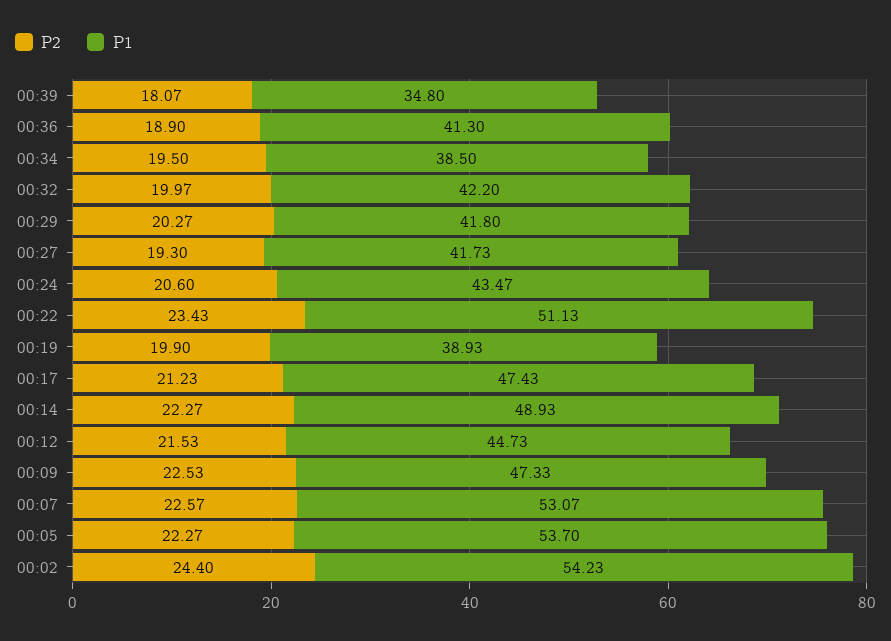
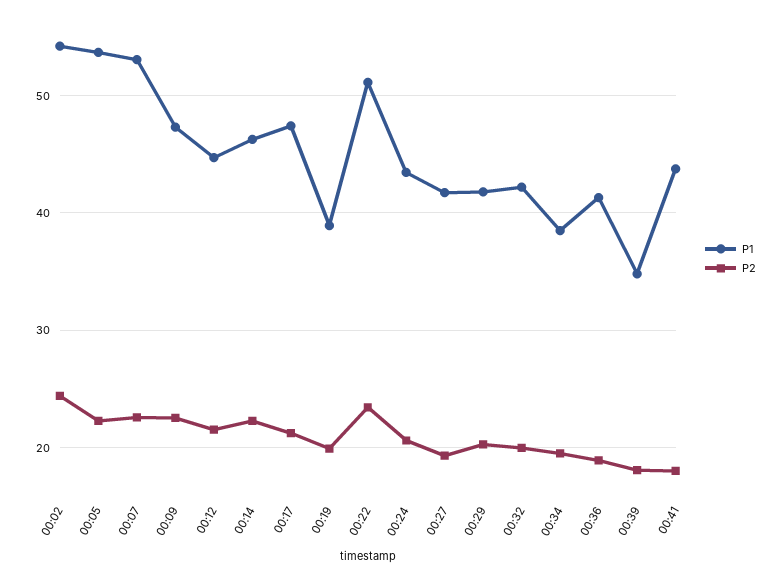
P1, 00:14: 48.93 -> 46
P1, 00:41: none -> 44
P2, 00:41: none -> 18

